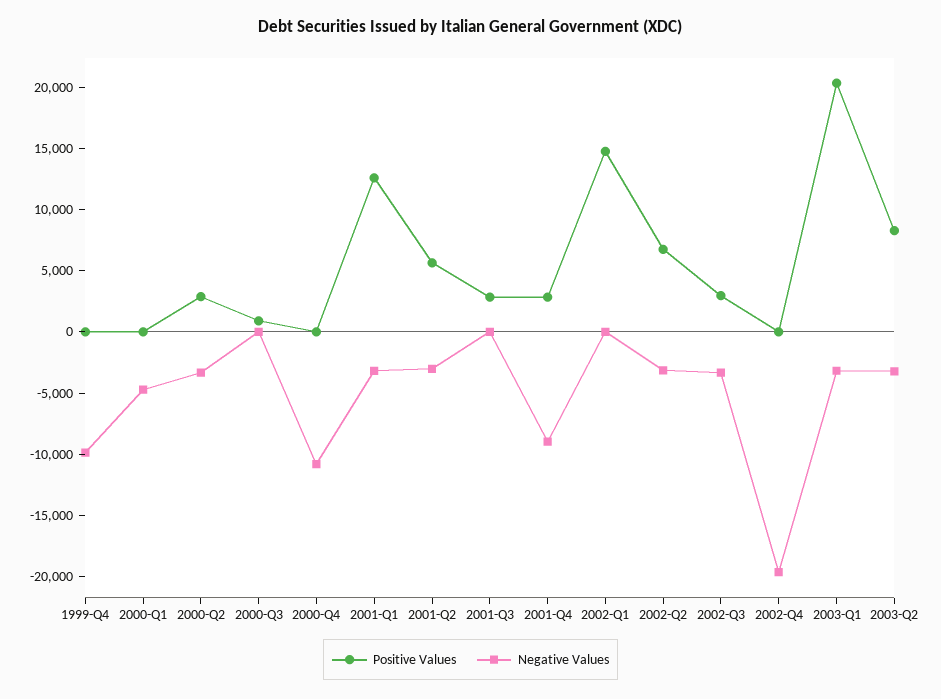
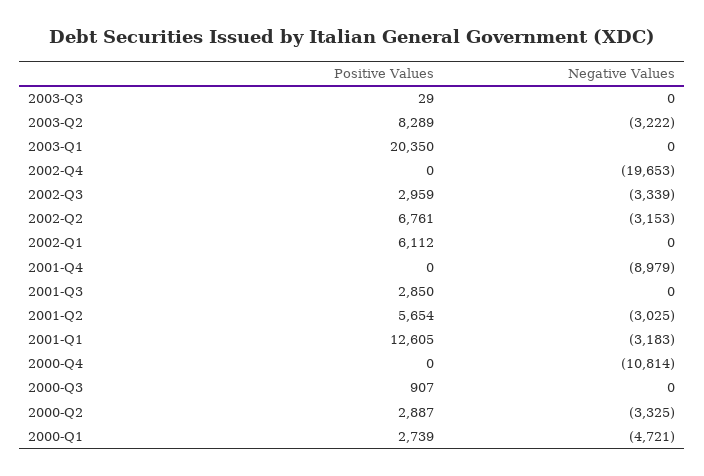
Positive Values, 1999-Q4: 0 -> none
Negative Values, 1999-Q4: -10000 -> none
Positive Values, 2000-Q1: 0 -> 2739
Positive Values, 2001-Q4: 3000 -> 0
Positive Values, 2002-Q1: 15000 -> 6112
Negative Values, 2003-Q1: -3000 -> 0
Positive Values, 2003-Q3: none -> 29
Negative Values, 2003-Q3: none -> 0

